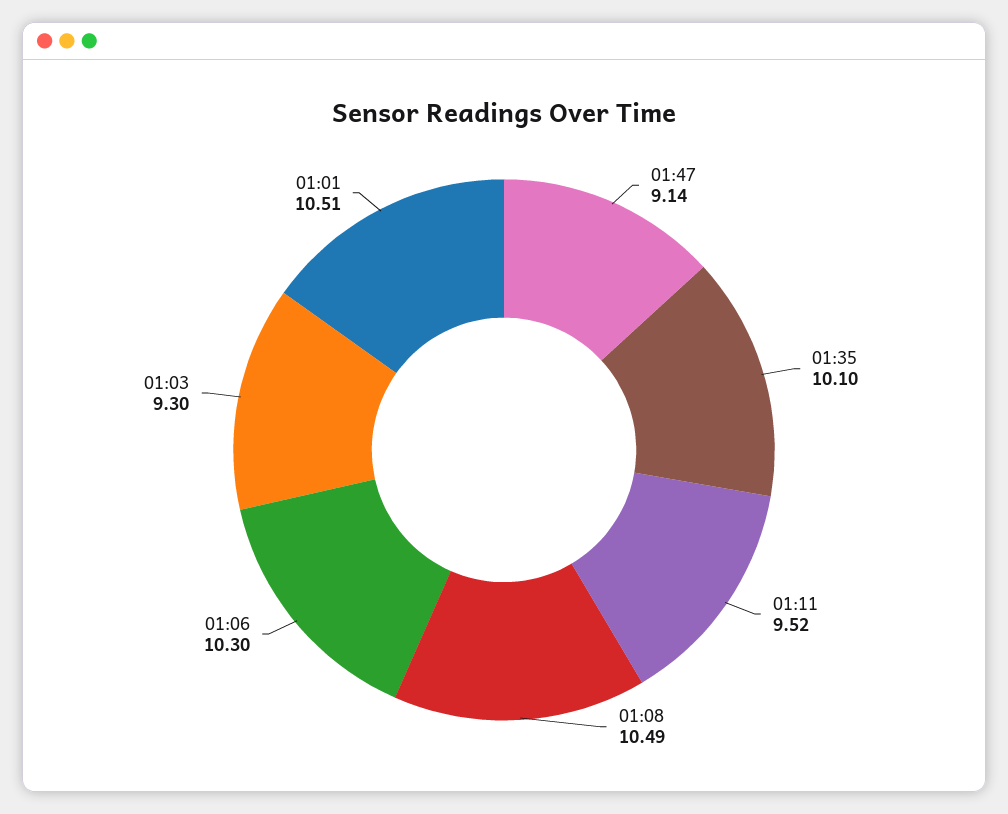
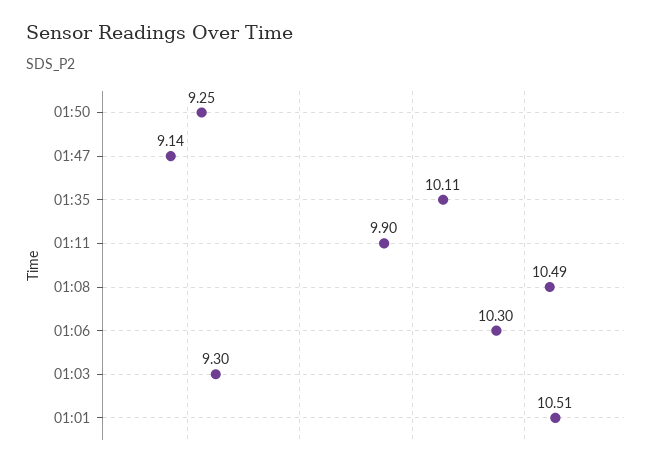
01:35: 10.1 -> 10.11
01:11: 9.52 -> 9.9
01:50: none -> 9.25

